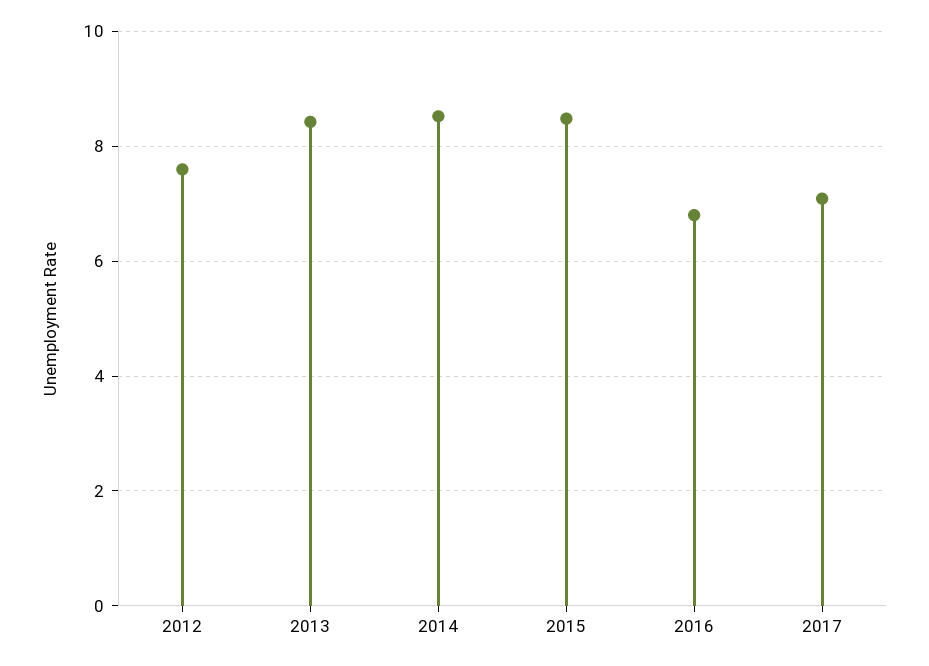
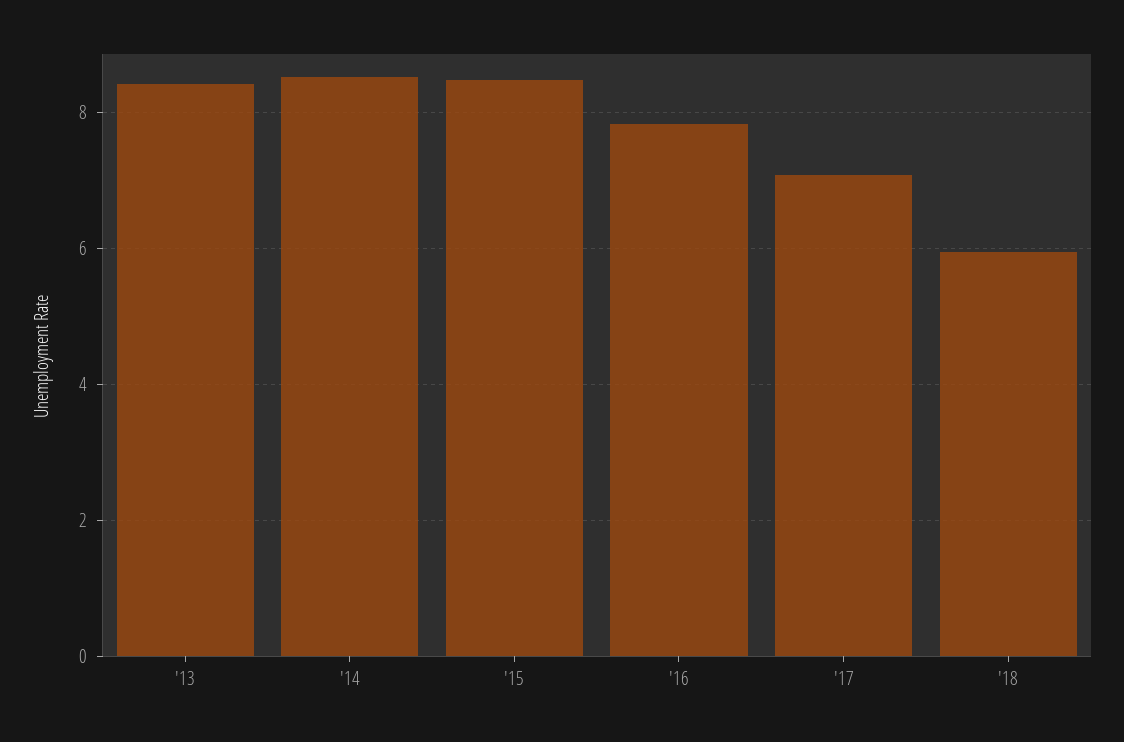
2012: 7.6 -> none
2016: 6.8 -> 7.8
'18: none -> 6

